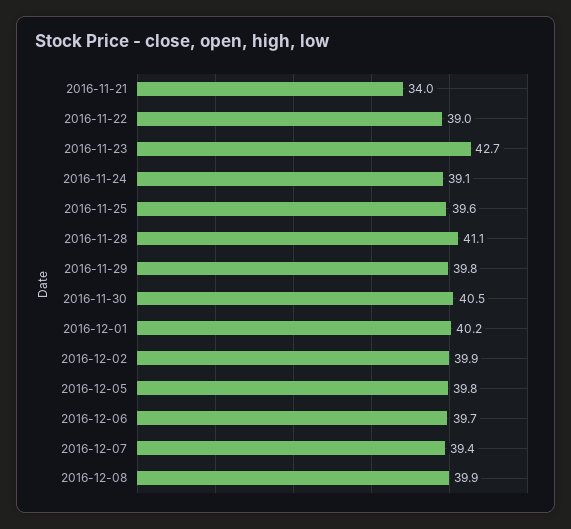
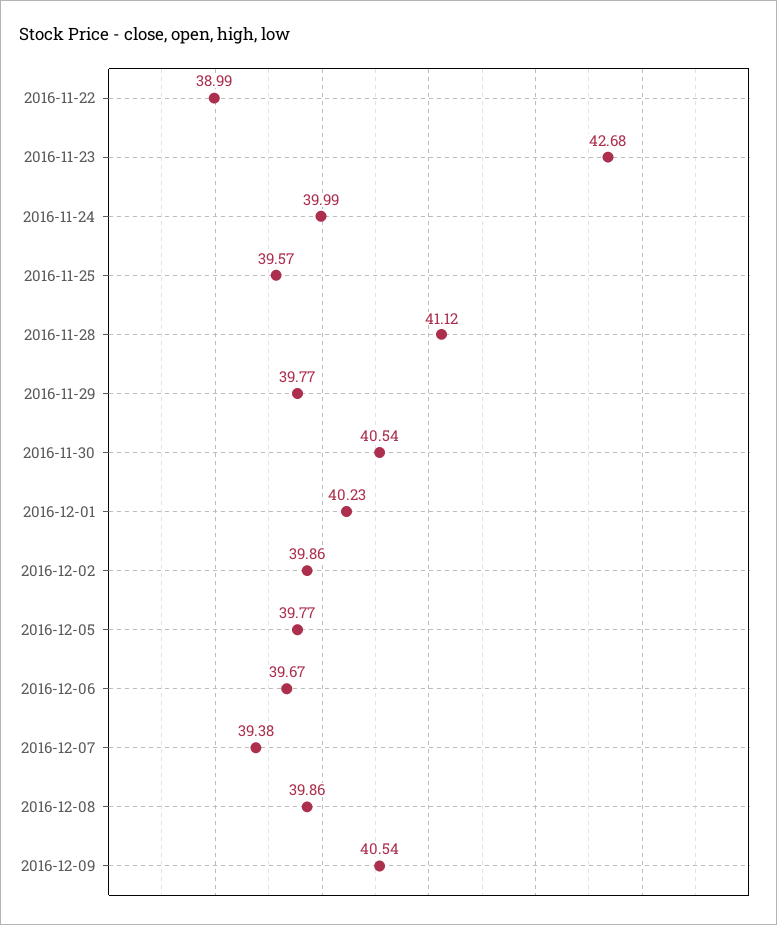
2016-11-21: 34 -> none
2016-11-24: 39.1 -> 39.99
2016-12-09: none -> 40.54

